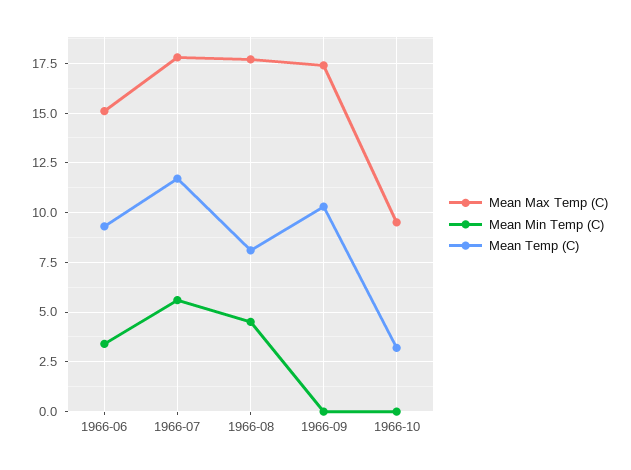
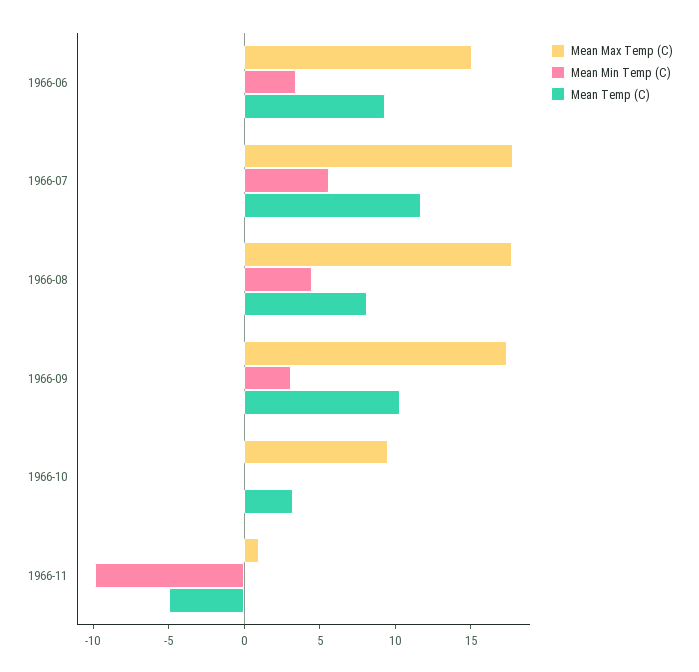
Mean Min Temp (C), 1966-09: 0 -> 3
Mean Max Temp (C), 1966-11: none -> 1
Mean Min Temp (C), 1966-11: none -> -10
Mean Temp (C), 1966-11: none -> -5

